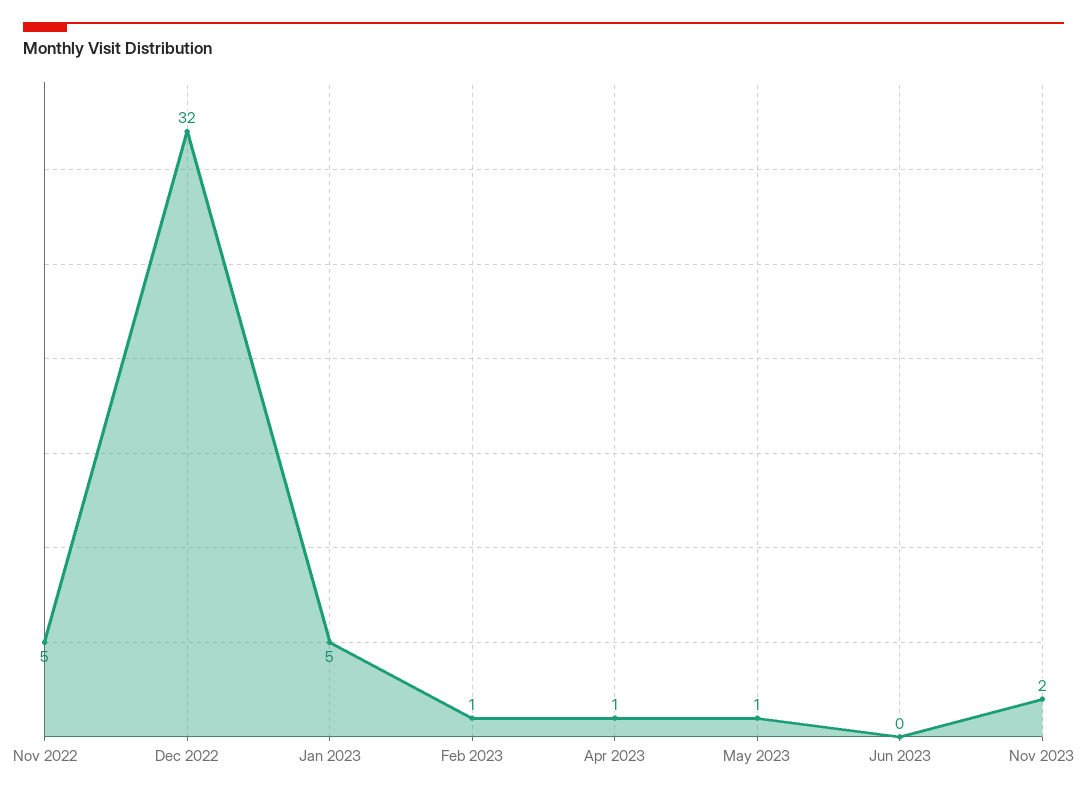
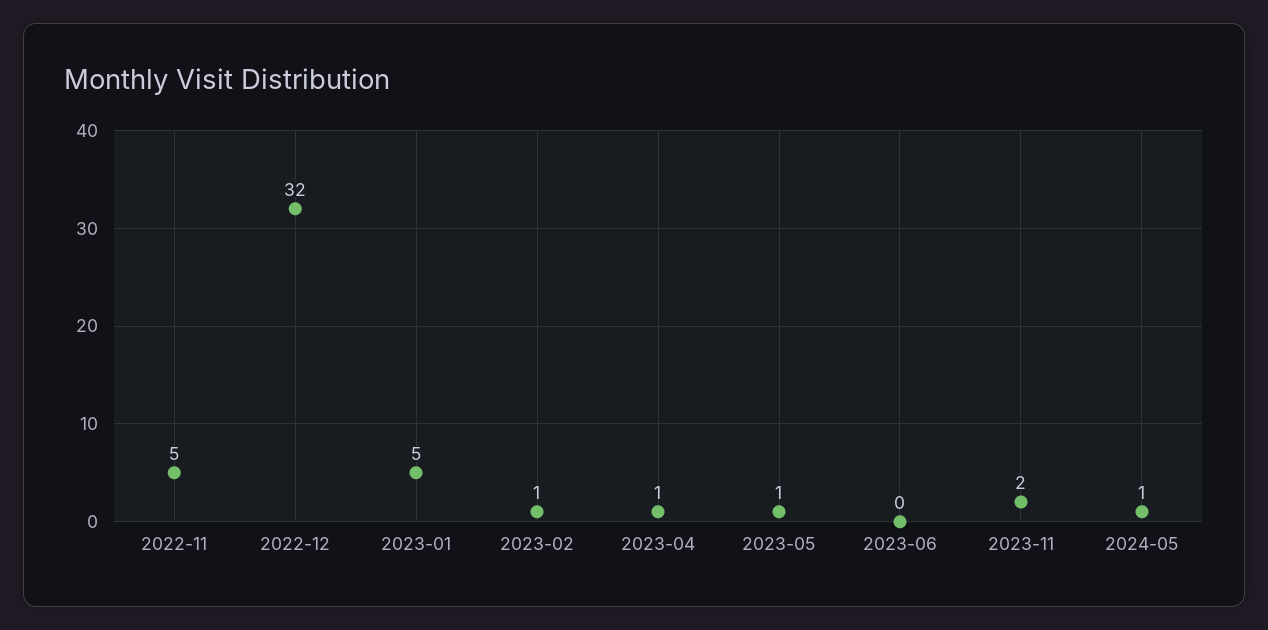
2024-05: none -> 1

